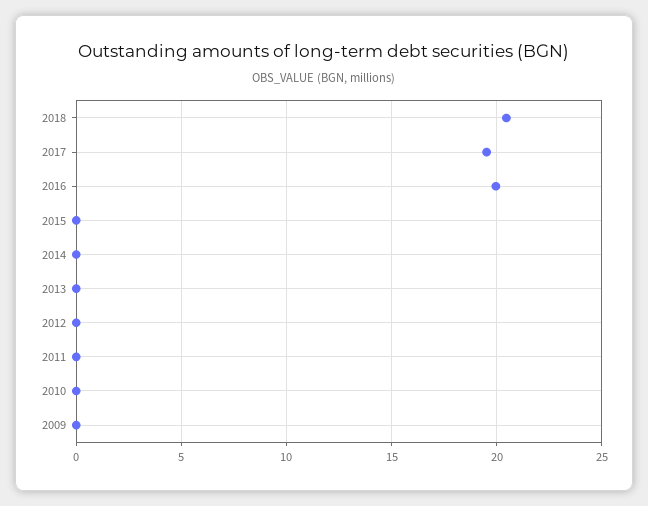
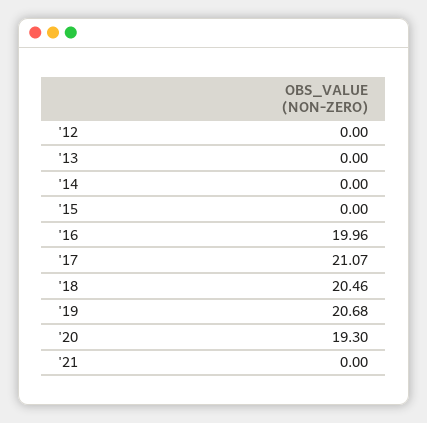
2017: 19.5 -> 21.07
2011: 0 -> none
2010: 0 -> none
2009: 0 -> none
'19: none -> 20.68
'20: none -> 19.3
'21: none -> 0

